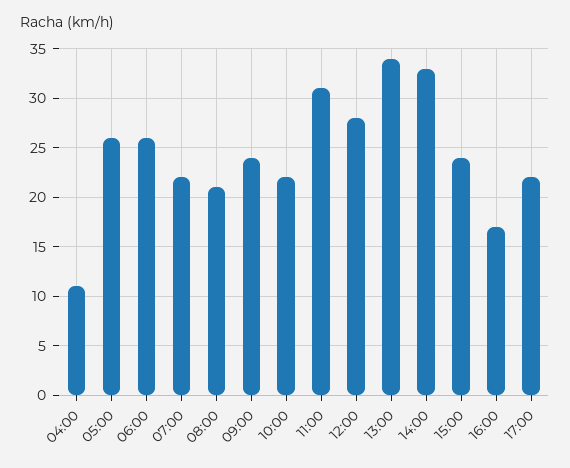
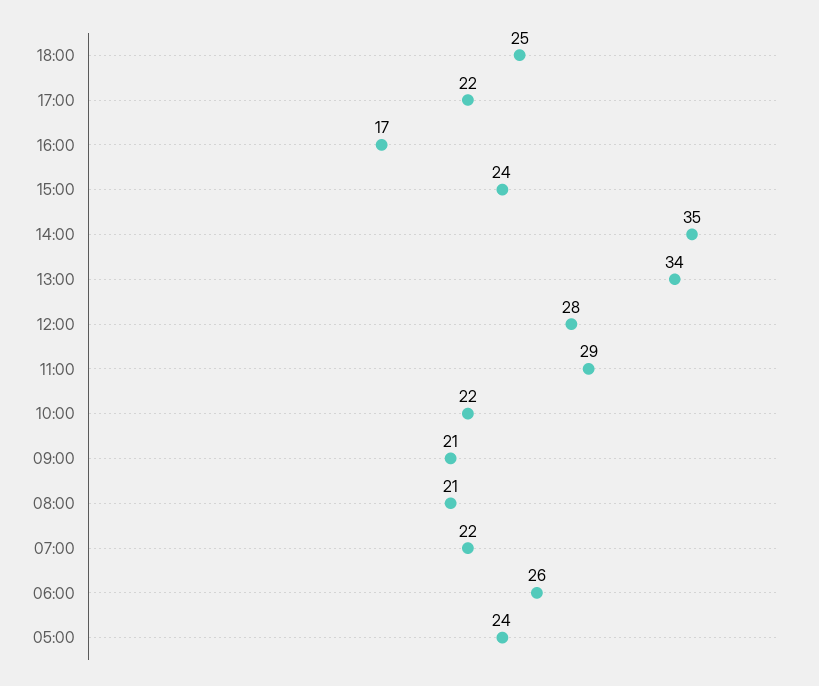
04:00: 11 -> none
05:00: 26 -> 24
09:00: 24 -> 21
11:00: 31 -> 29
14:00: 33 -> 35
18:00: none -> 25

